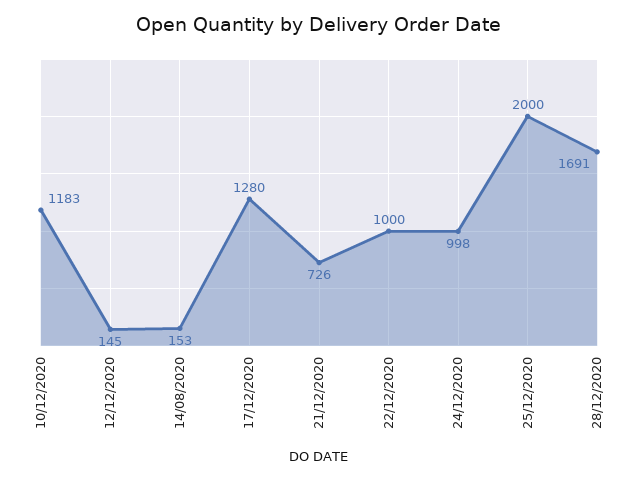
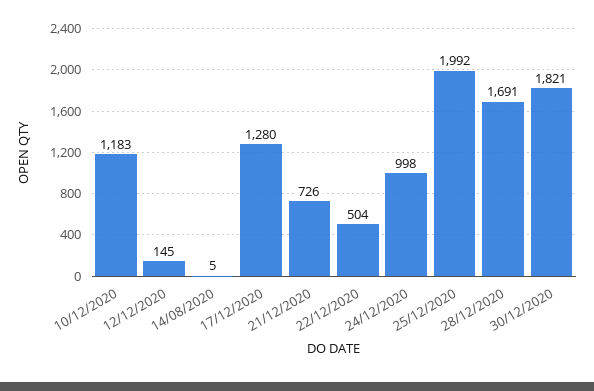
14/08/2020: 153 -> 5
22/12/2020: 1000 -> 504
25/12/2020: 2000 -> 1992
30/12/2020: none -> 1821

